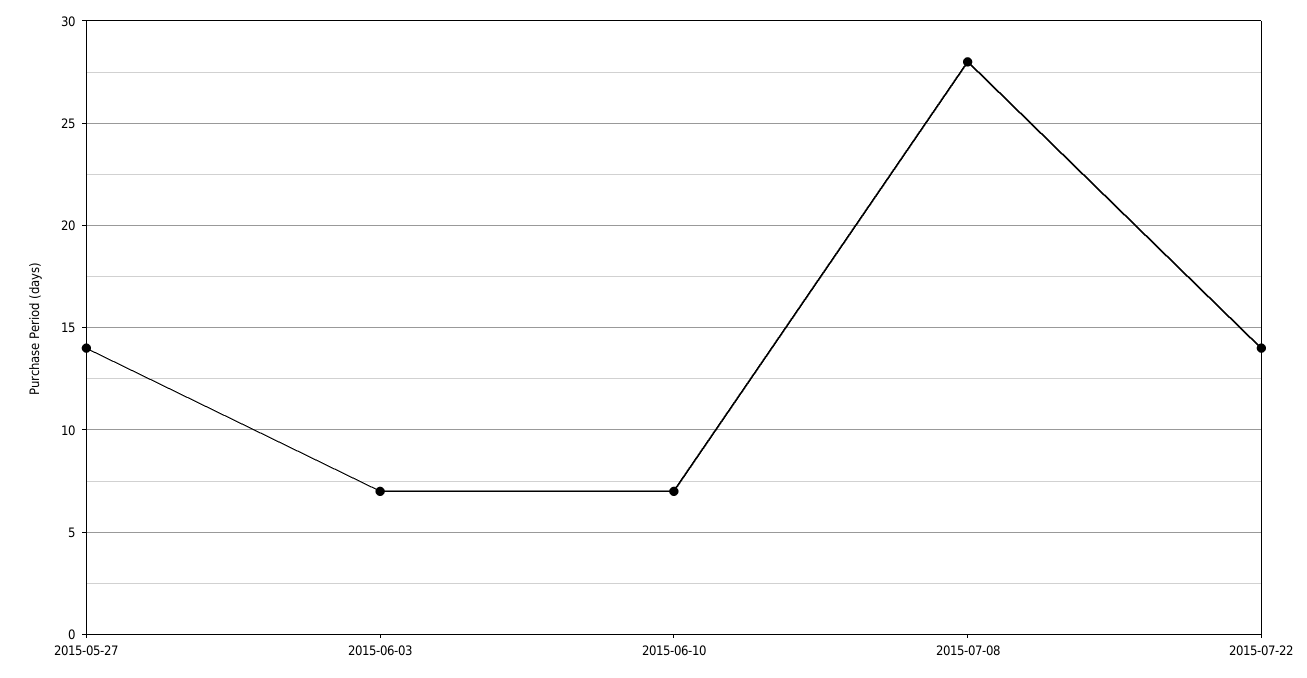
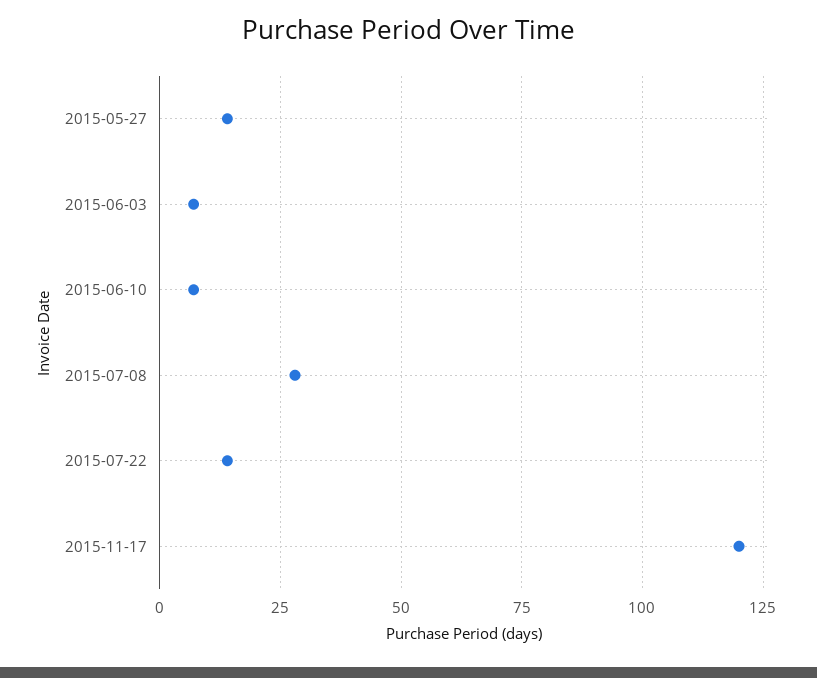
2015-11-17: none -> 120

